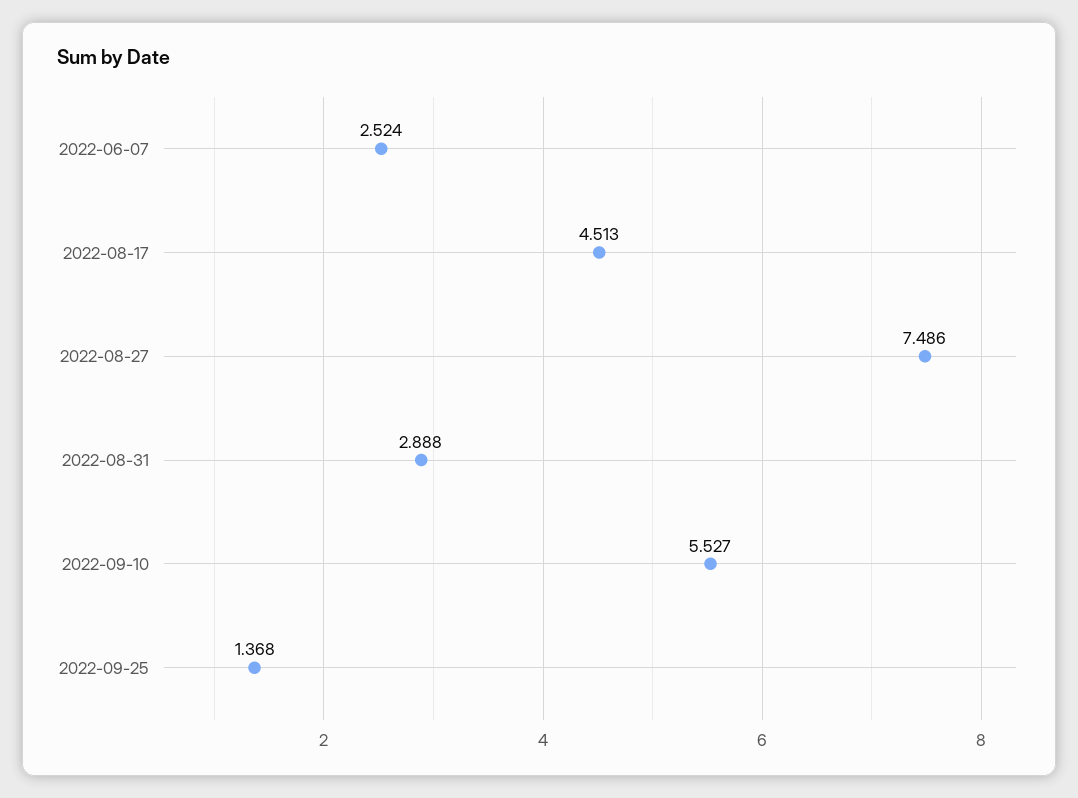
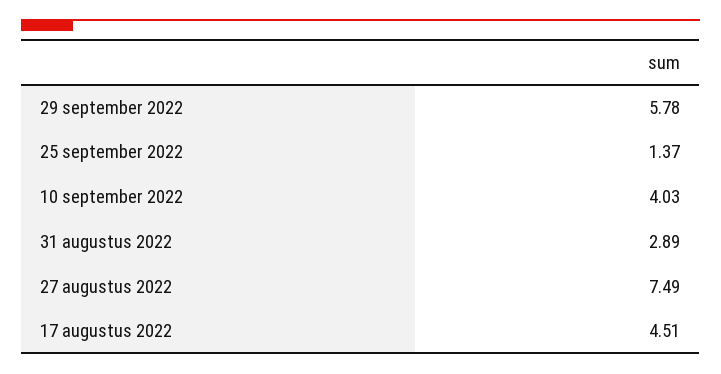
2022-06-07: 2.524 -> none
2022-09-10: 5.527 -> 4.03
29 september 2022: none -> 5.78

